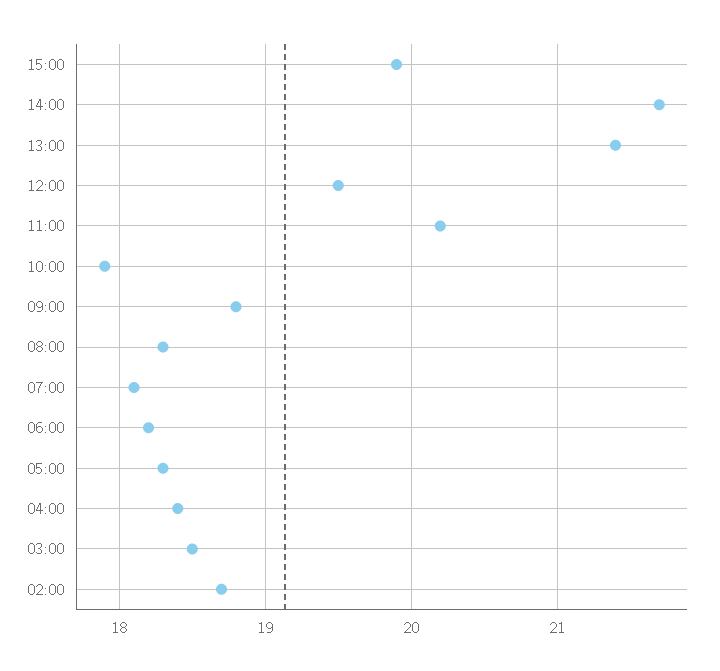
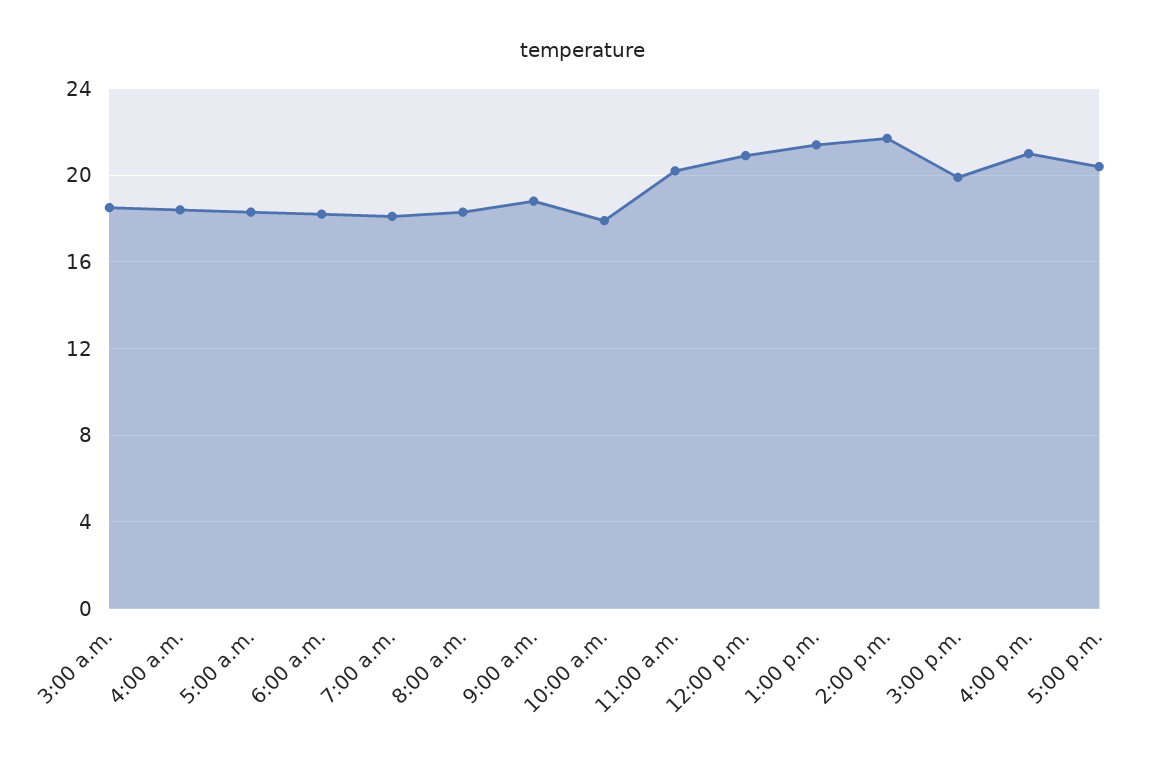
12:00: 19.5 -> 21
02:00: 18.7 -> none
4:00 p.m.: none -> 21
5:00 p.m.: none -> 20.5

